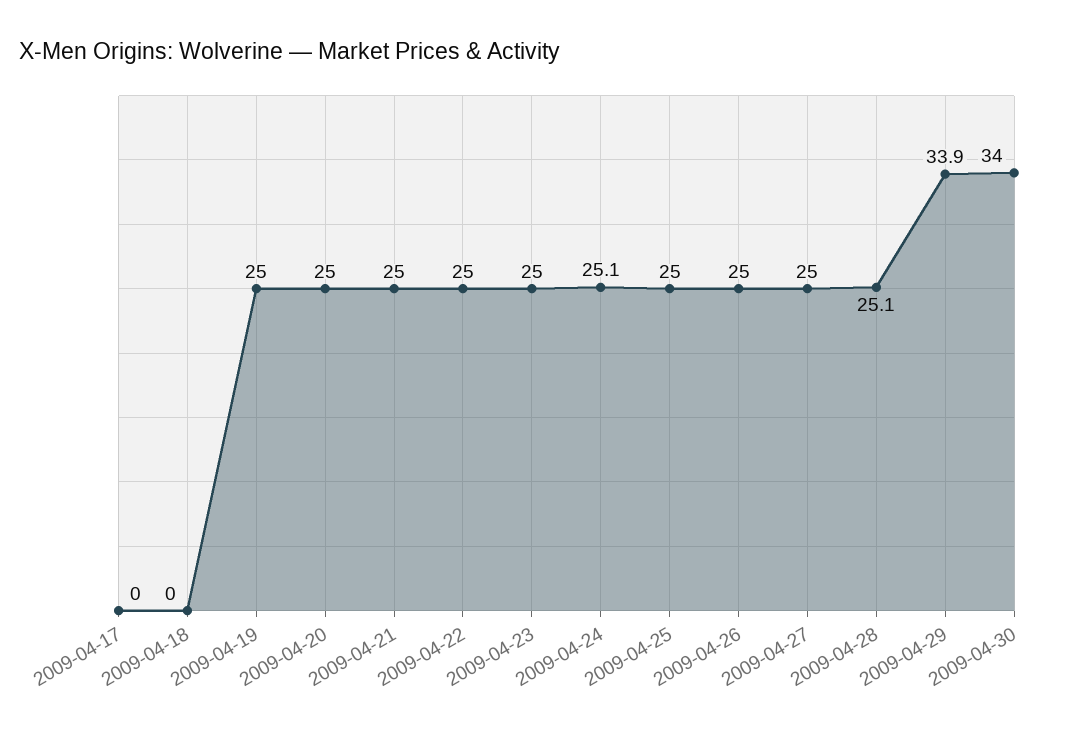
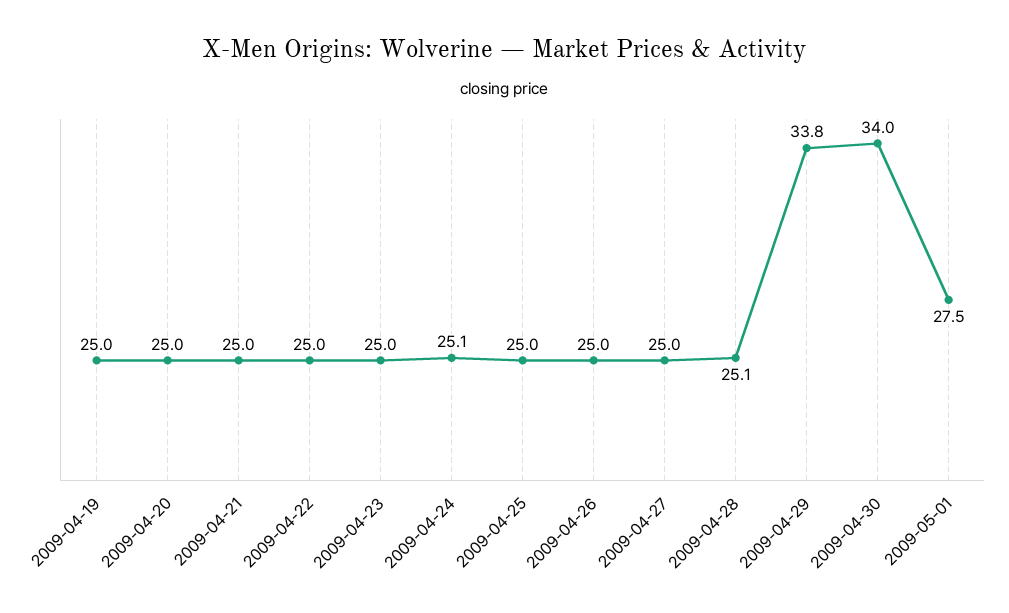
2009-04-17: 0 -> none
2009-04-18: 0 -> none
2009-04-29: 33.9 -> 33.8
2009-05-01: none -> 27.5

